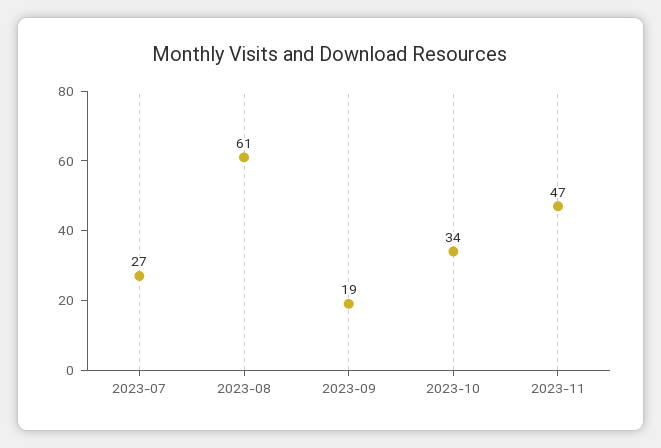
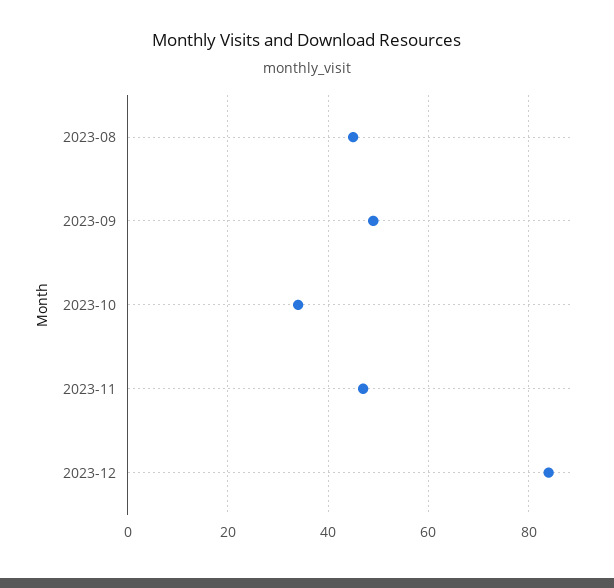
2023-07: 27 -> none
2023-08: 61 -> 45
2023-09: 19 -> 50
2023-12: none -> 85

